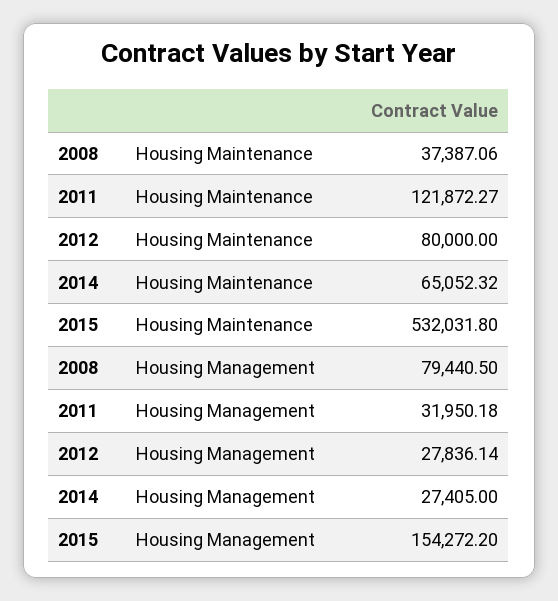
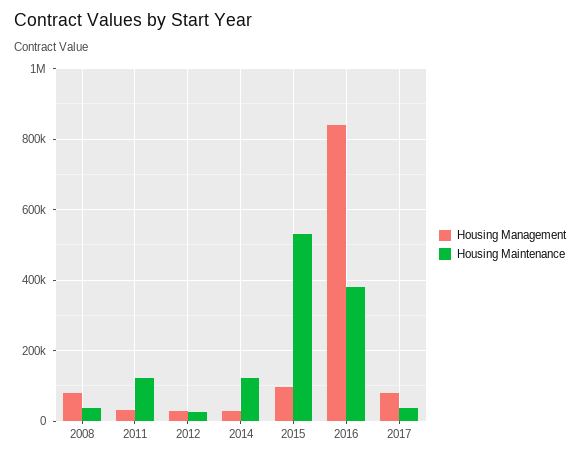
Housing Maintenance, 2012: 80000 -> 20000
Housing Maintenance, 2014: 65052.32 -> 120000
Housing Management, 2015: 154272.2 -> 100000
Housing Management, 2016: none -> 840000
Housing Maintenance, 2016: none -> 380000
Housing Management, 2017: none -> 80000
Housing Maintenance, 2017: none -> 40000

